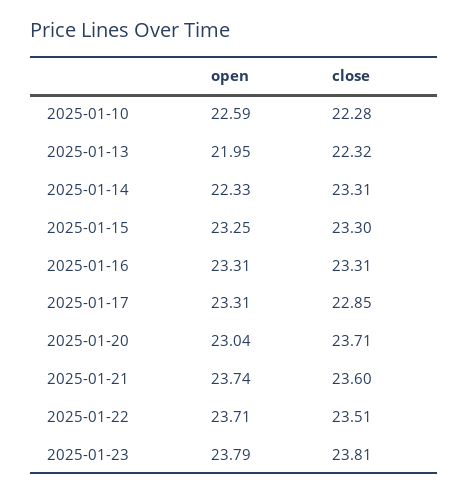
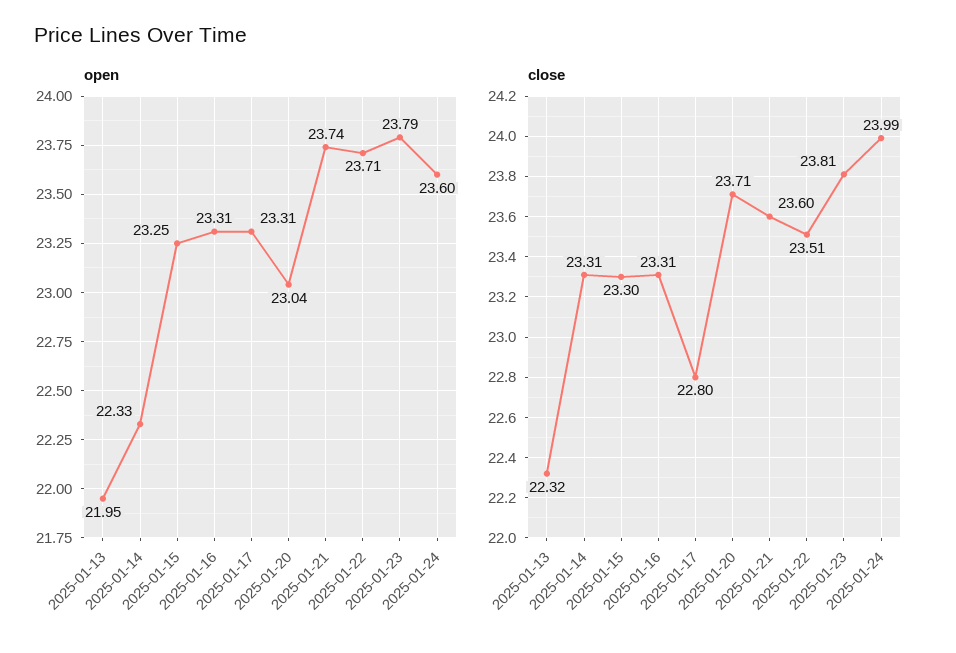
open, 2025-01-10: 22.59 -> none
close, 2025-01-10: 22.28 -> none
close, 2025-01-17: 22.85 -> 22.8
open, 2025-01-24: none -> 23.6
close, 2025-01-24: none -> 23.99

